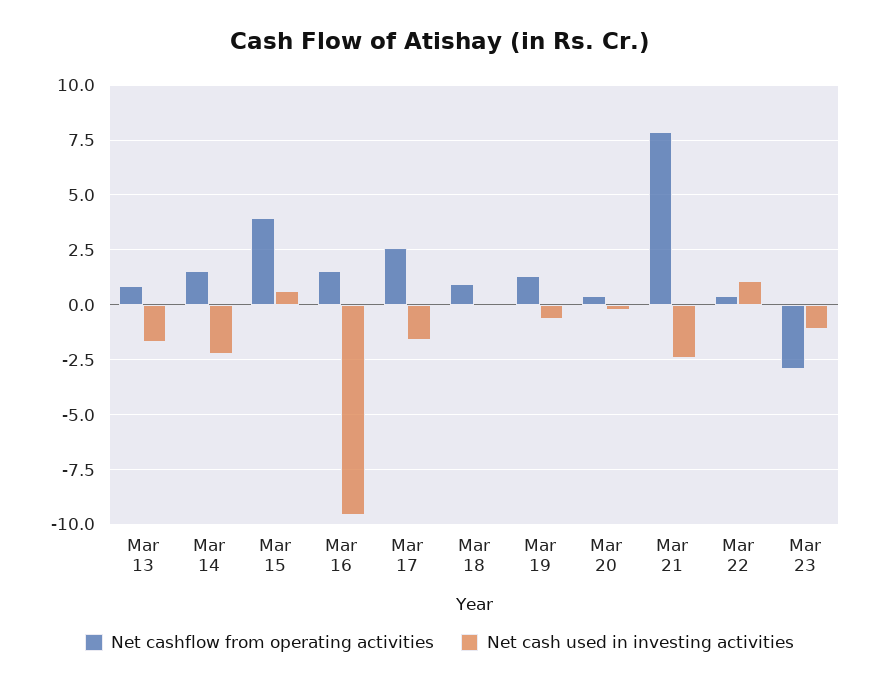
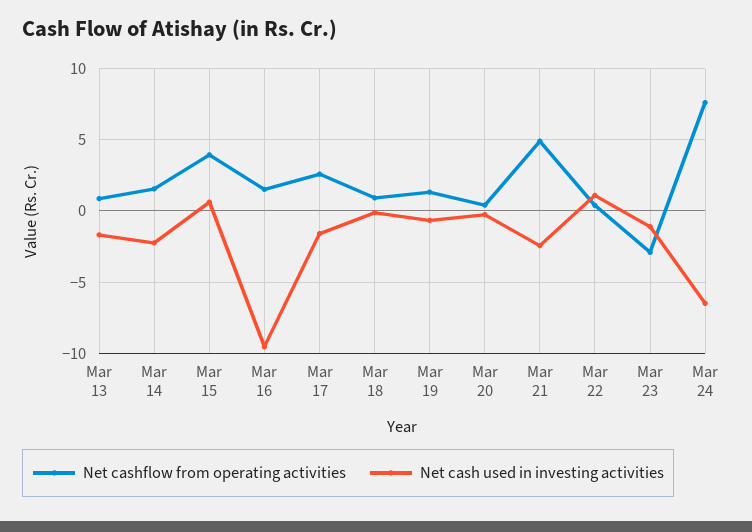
Net cashflow from operating activities, Mar 21: 8 -> 5
Net cashflow from operating activities, Mar 24: none -> 7.5
Net cash used in investing activities, Mar 24: none -> -6.5

